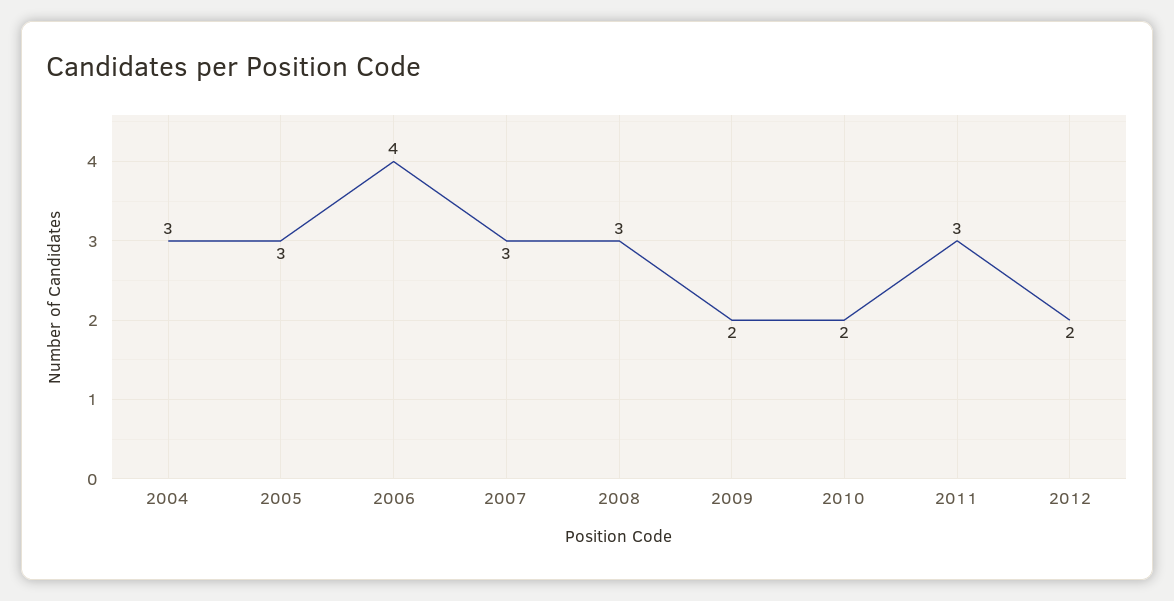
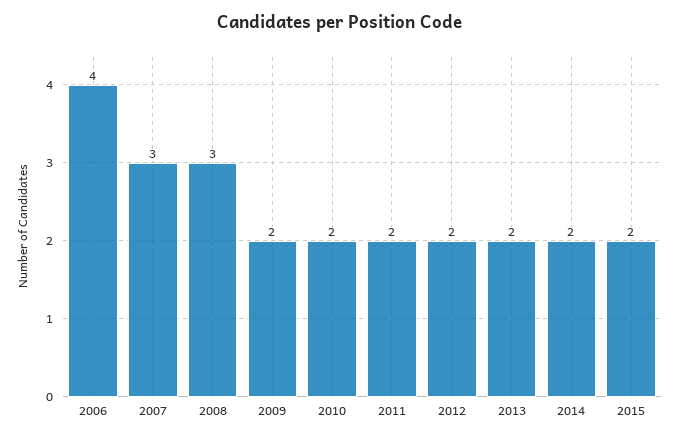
2004: 3 -> none
2005: 3 -> none
2011: 3 -> 2
2013: none -> 2
2014: none -> 2
2015: none -> 2

